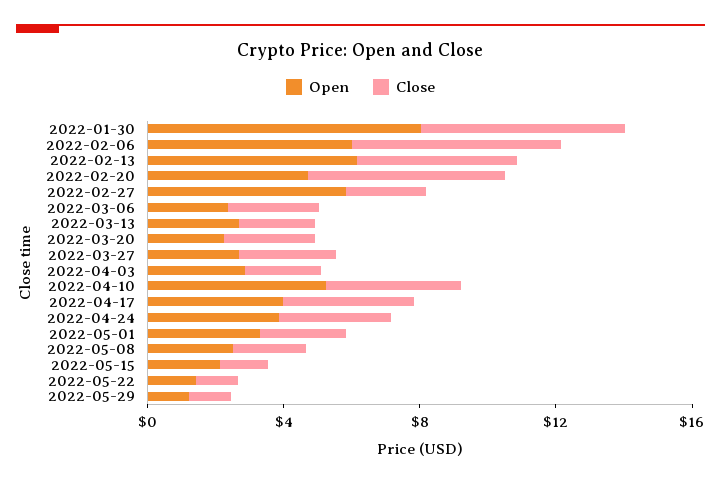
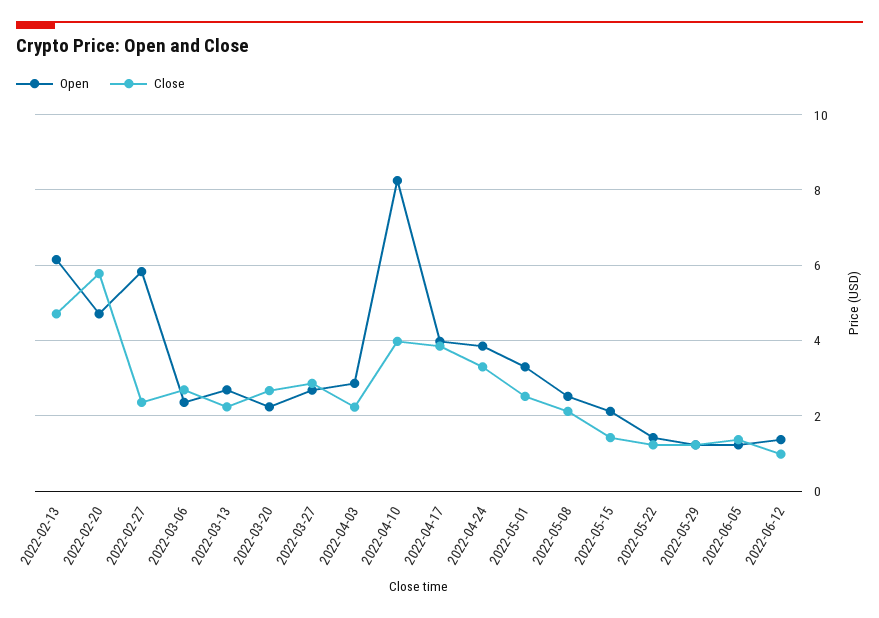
Open, 2022-01-30: 8 -> none
Close, 2022-01-30: 6 -> none
Open, 2022-02-06: 6 -> none
Close, 2022-02-06: 6 -> none
Open, 2022-04-10: 5 -> 8.2
Open, 2022-06-05: none -> 1.2
Close, 2022-06-05: none -> 1.4
Open, 2022-06-12: none -> 1.4
Close, 2022-06-12: none -> 1

